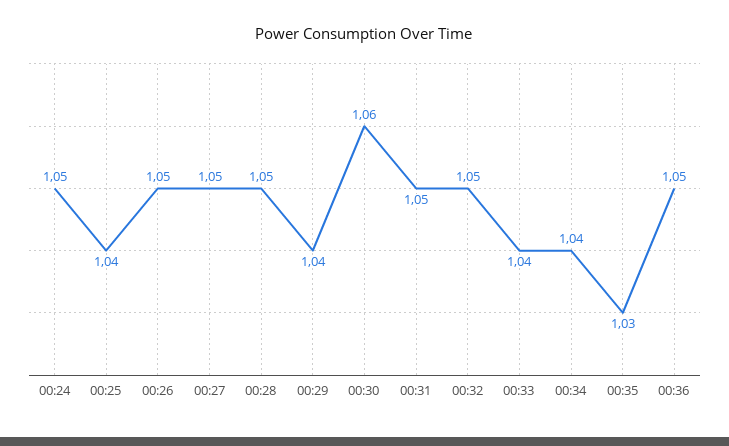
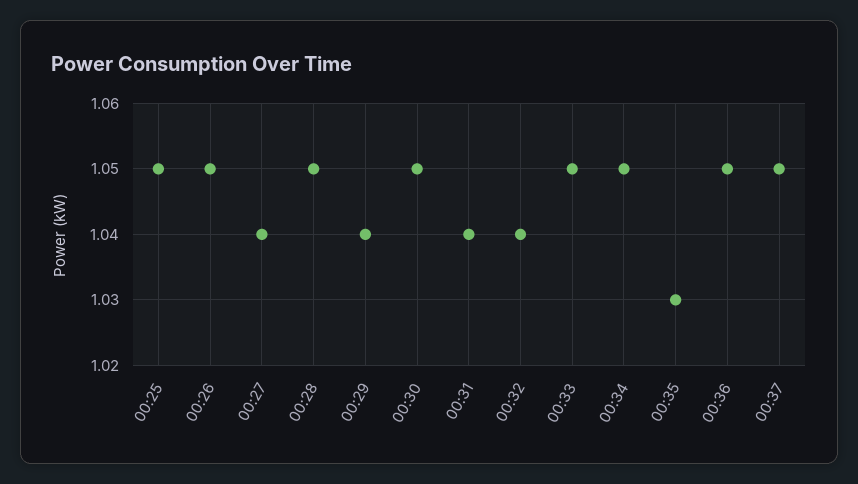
00:24: 1.05 -> none
00:25: 1.04 -> 1.05
00:27: 1.05 -> 1.04
00:30: 1.06 -> 1.05
00:31: 1.05 -> 1.04
00:32: 1.05 -> 1.04
00:33: 1.04 -> 1.05
00:34: 1.04 -> 1.05
00:37: none -> 1.05

